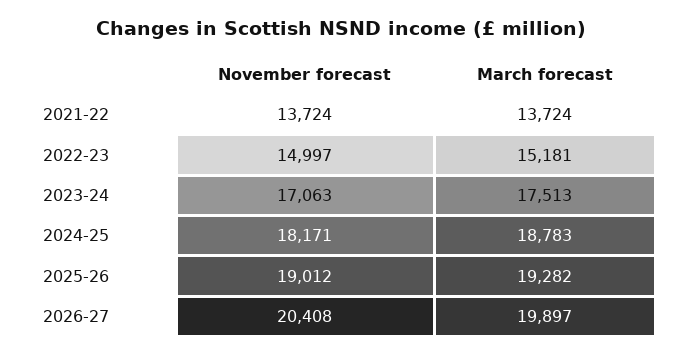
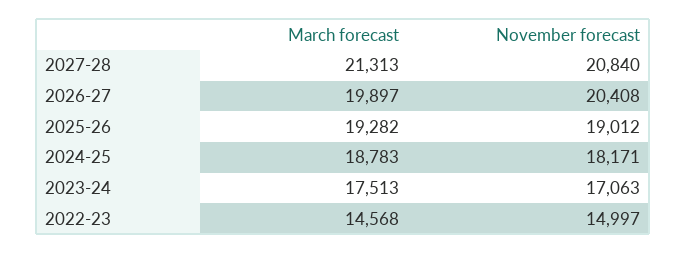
November forecast, 2021-22: 13724 -> none
March forecast, 2021-22: 13724 -> none
March forecast, 2022-23: 15181 -> 14568
March forecast, 2027-28: none -> 21313
November forecast, 2027-28: none -> 20840

